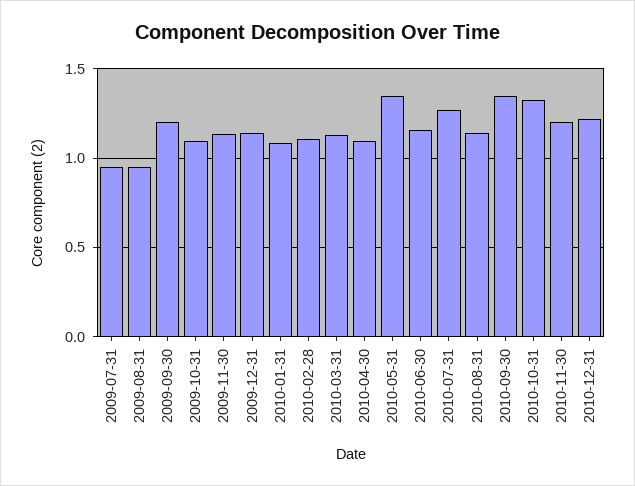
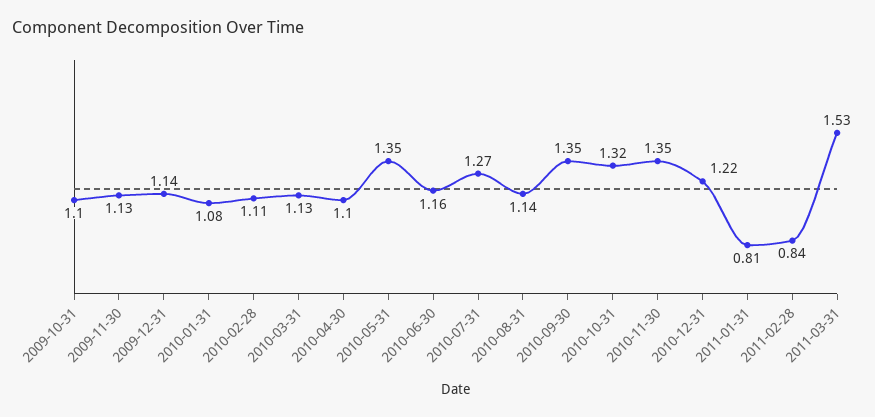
2009-07-31: 0.95 -> none
2009-08-31: 0.95 -> none
2009-09-30: 1.2 -> none
2010-11-30: 1.2 -> 1.35
2011-01-31: none -> 0.81
2011-02-28: none -> 0.84
2011-03-31: none -> 1.53

